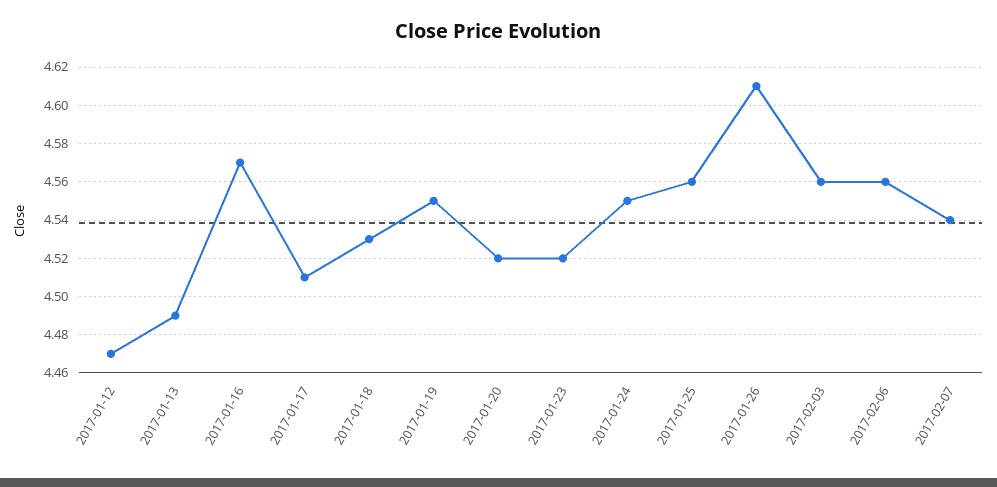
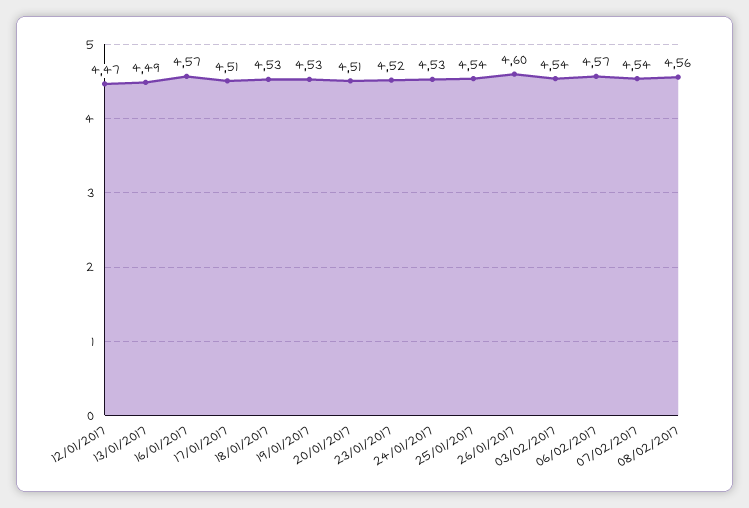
2017-01-19: 4.55 -> 4.53
2017-01-20: 4.52 -> 4.51
2017-01-24: 4.55 -> 4.53
2017-01-25: 4.56 -> 4.54
2017-01-26: 4.61 -> 4.6
2017-02-03: 4.56 -> 4.54
2017-02-06: 4.56 -> 4.57
08/02/2017: none -> 4.56

